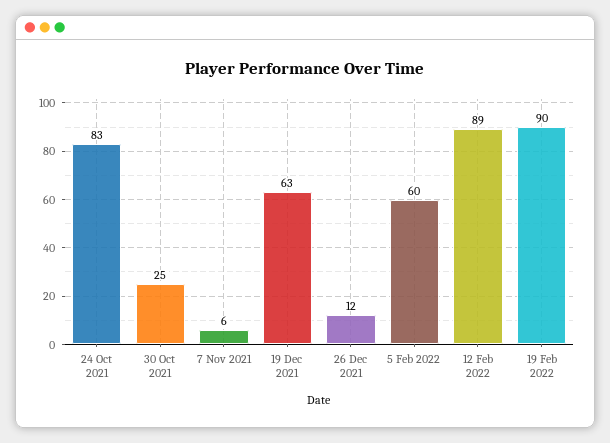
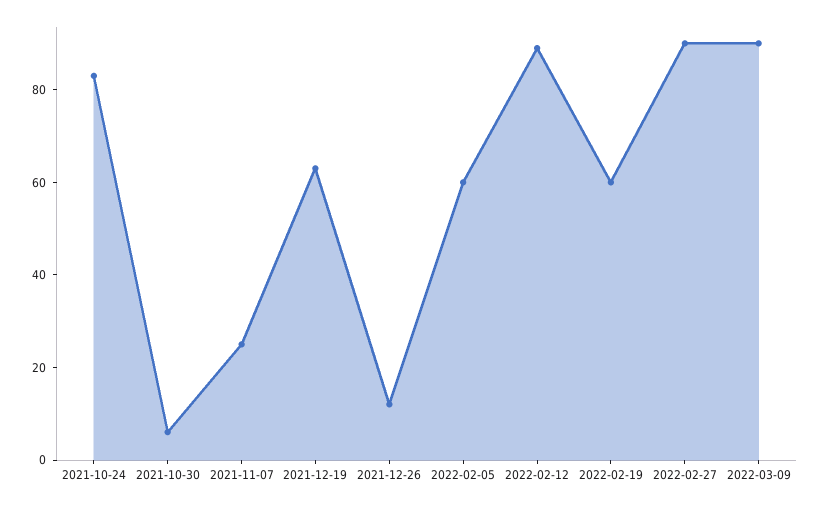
30 Oct 2021: 25 -> 5
7 Nov 2021: 6 -> 25
19 Feb 2022: 90 -> 60
2022-02-27: none -> 90
2022-03-09: none -> 90

